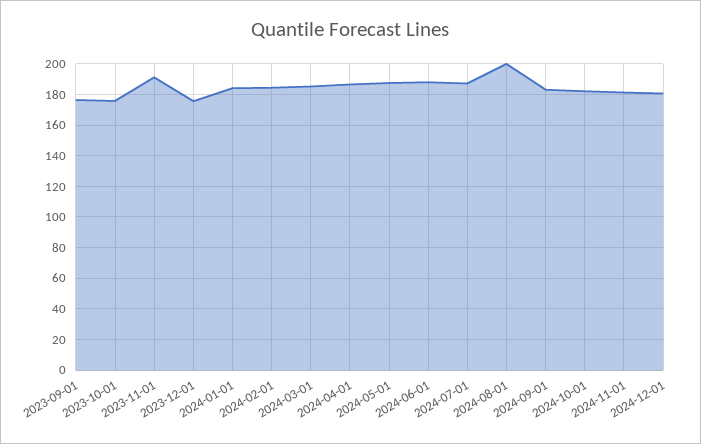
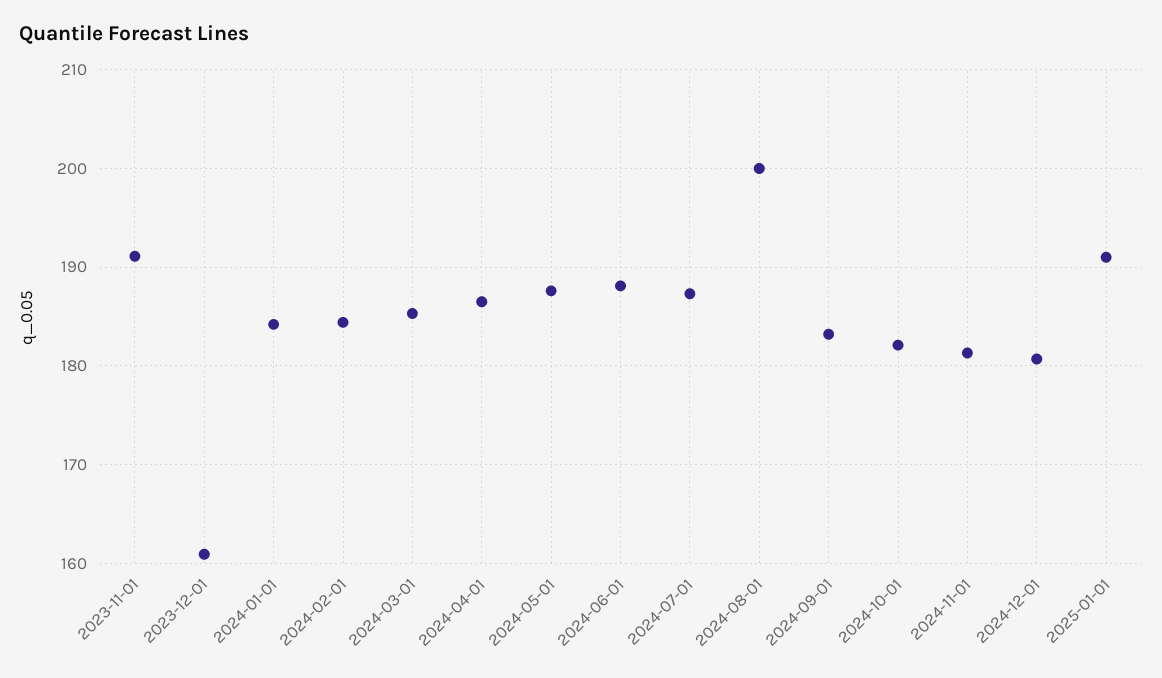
2023-09-01: 175 -> none
2023-10-01: 175 -> none
2023-12-01: 175 -> 161
2025-01-01: none -> 191

